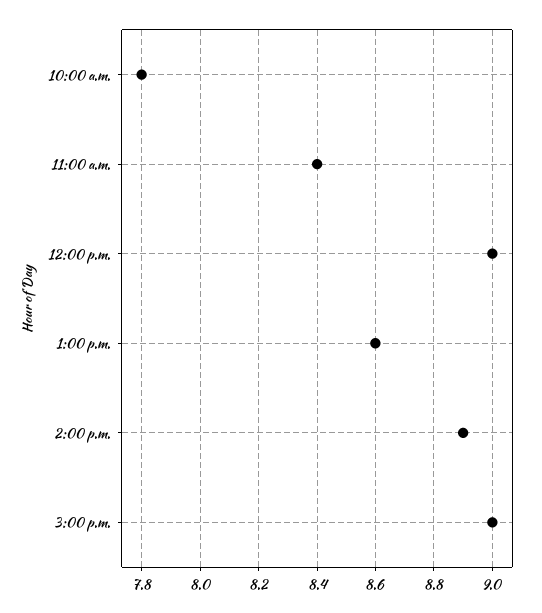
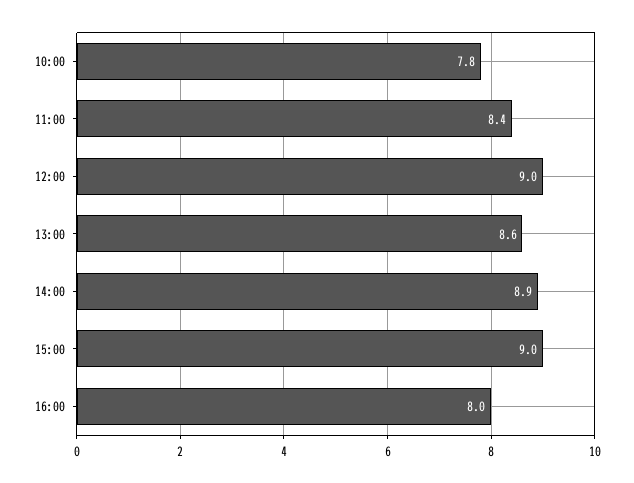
16:00: none -> 8

